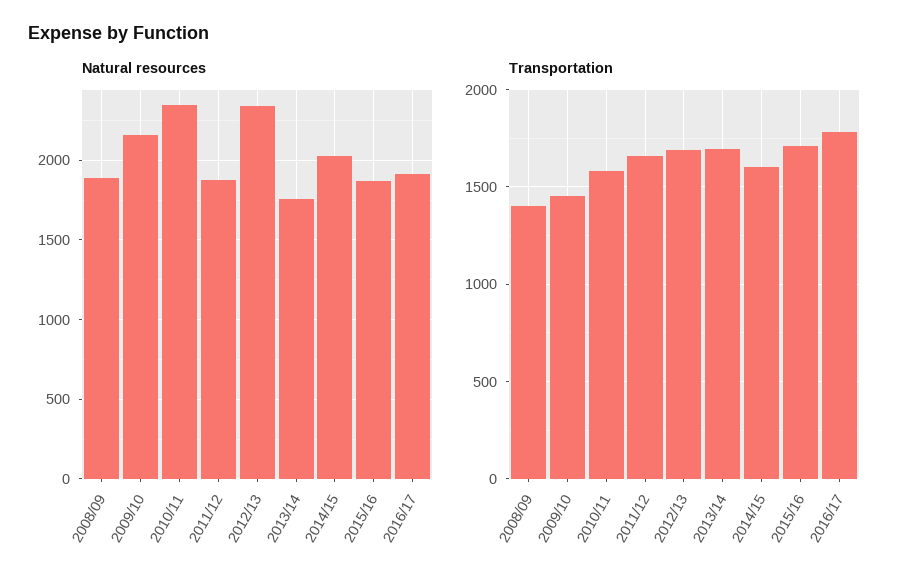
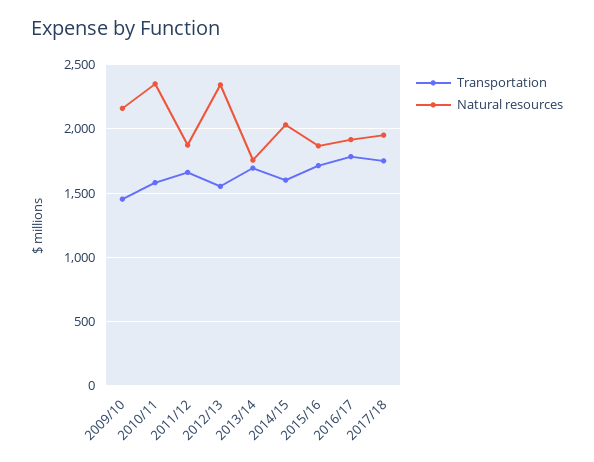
Natural resources, 2008/09: 1900 -> none
Transportation, 2008/09: 1400 -> none
Transportation, 2012/13: 1700 -> 1550
Transportation, 2017/18: none -> 1750
Natural resources, 2017/18: none -> 1950

